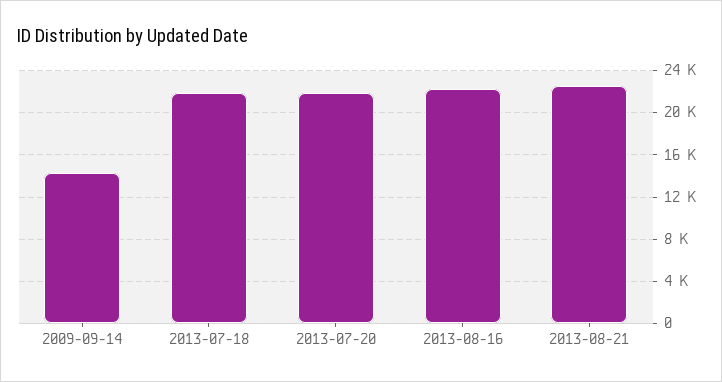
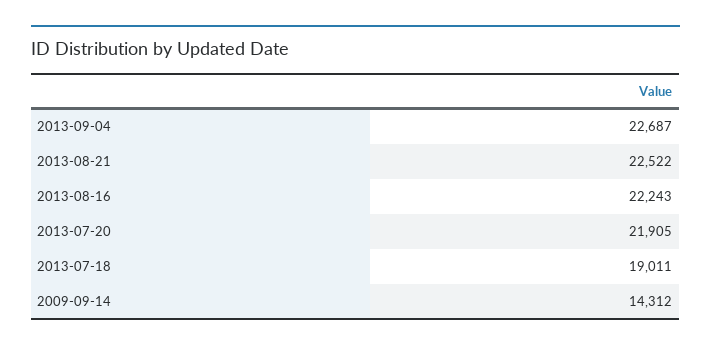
2013-07-18: 22000 -> 19011
2013-09-04: none -> 22687

